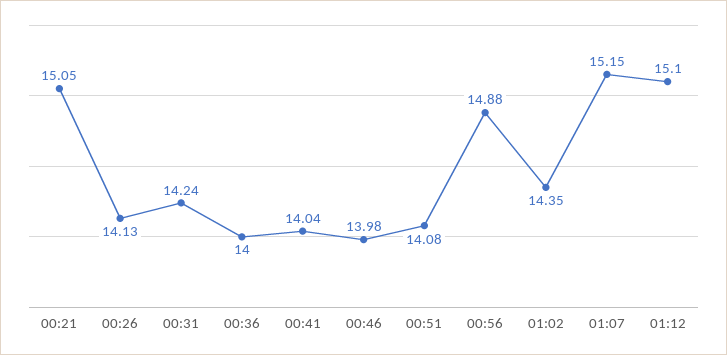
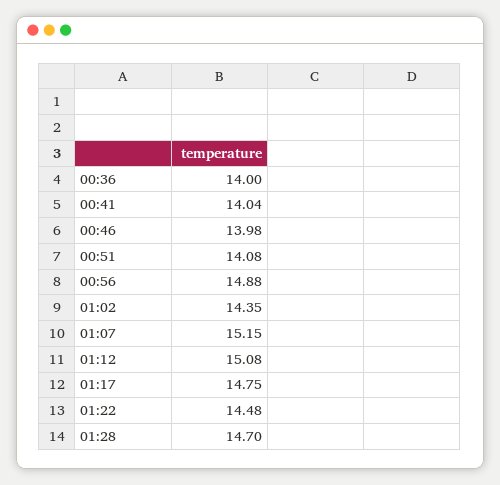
00:21: 15.05 -> none
00:26: 14.13 -> none
00:31: 14.24 -> none
01:12: 15.1 -> 15.08
01:17: none -> 14.75
01:22: none -> 14.48
01:28: none -> 14.7

